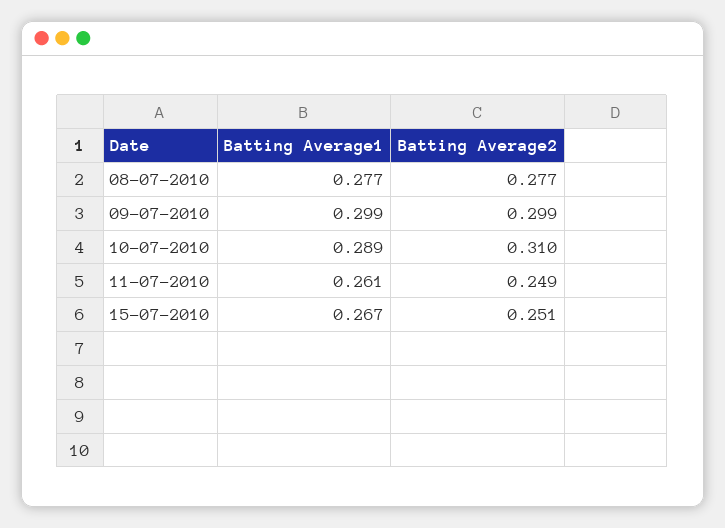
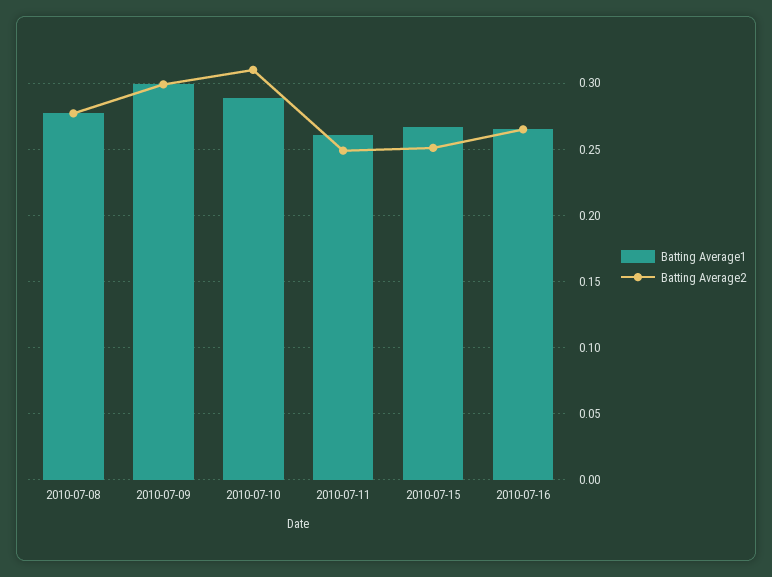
Batting Average1, 2010-07-16: none -> 0.265
Batting Average2, 2010-07-16: none -> 0.265

